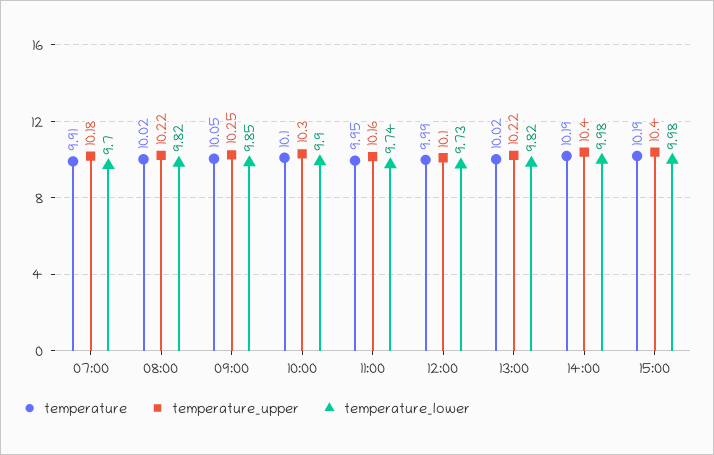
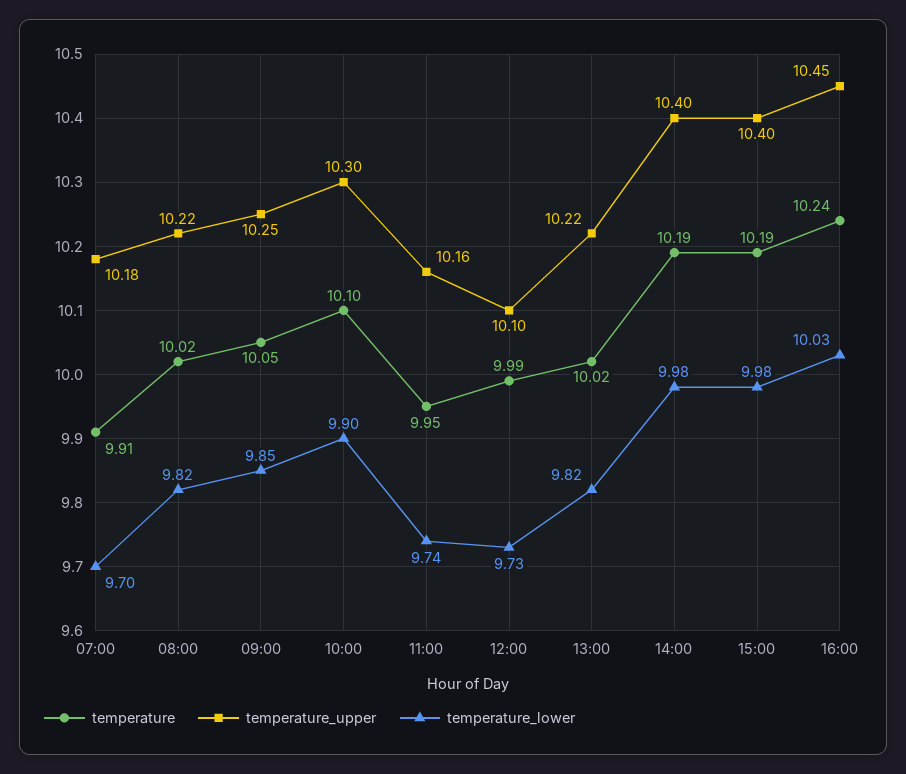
temperature, 16:00: none -> 10.24
temperature_upper, 16:00: none -> 10.45
temperature_lower, 16:00: none -> 10.03

